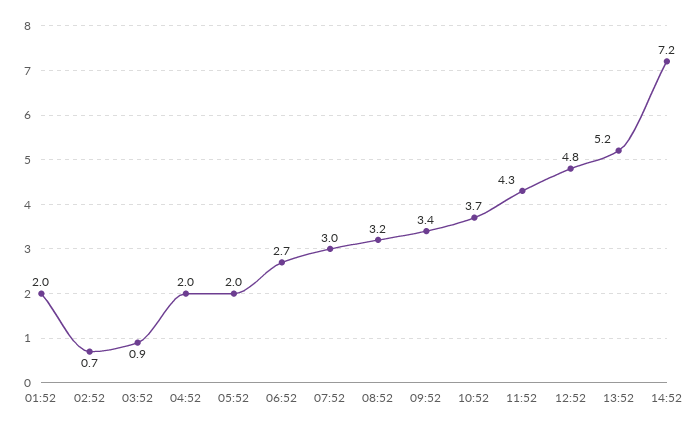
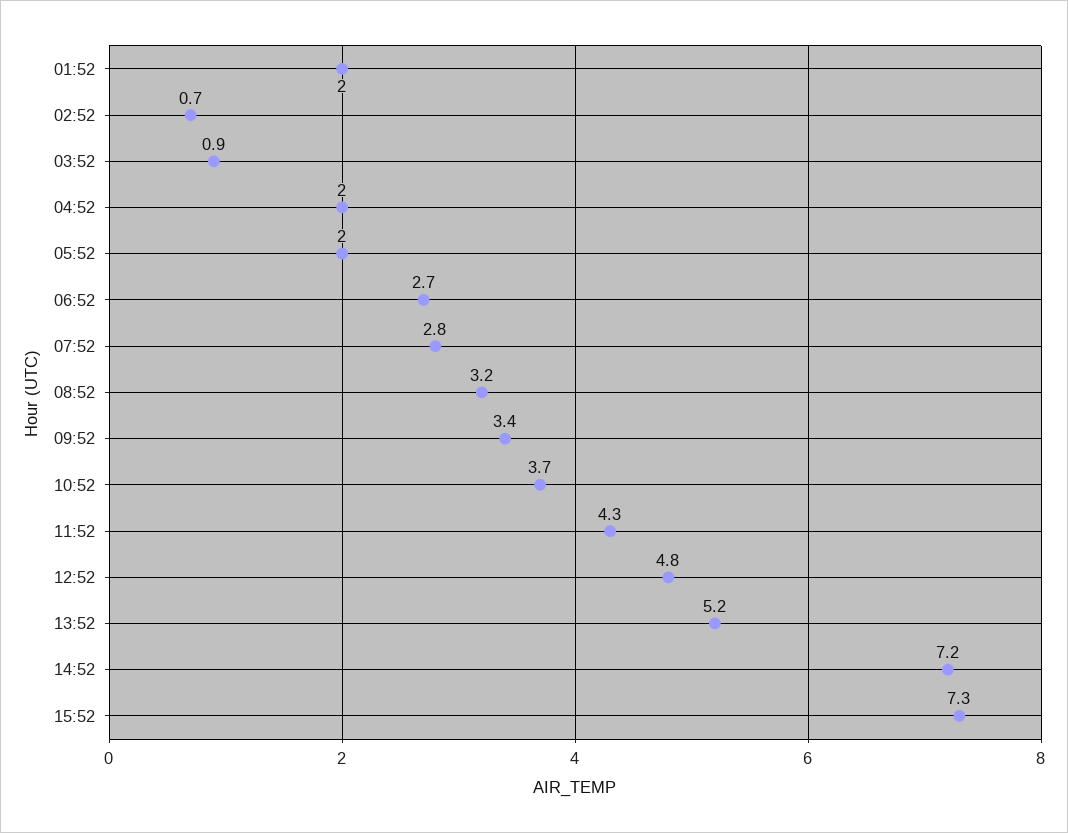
07:52: 3 -> 2.8
15:52: none -> 7.3

